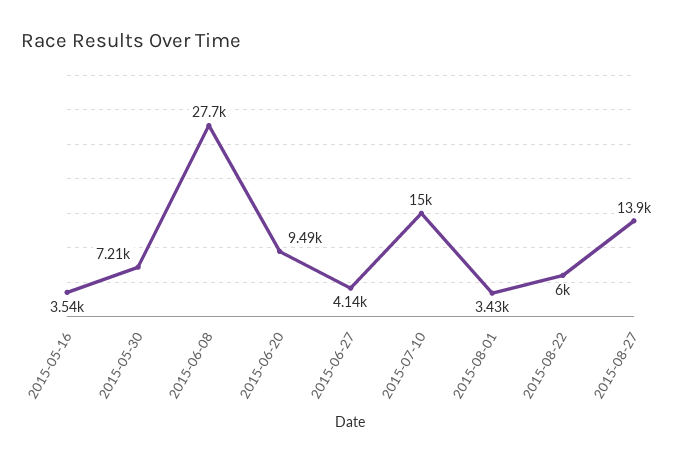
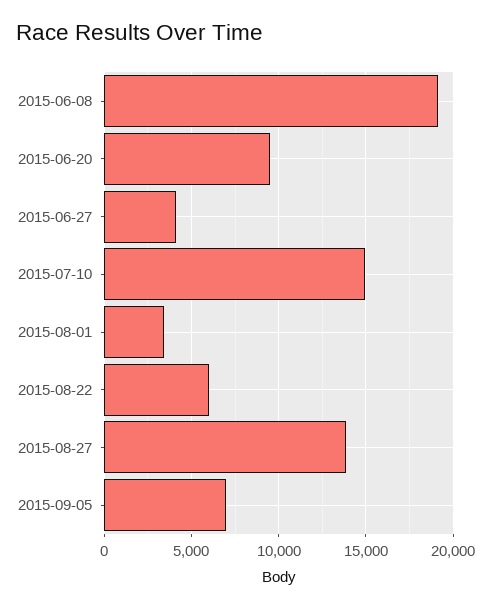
2015-05-16: 3540 -> none
2015-05-30: 7210 -> none
2015-06-08: 27700 -> 19000
2015-09-05: none -> 7000

